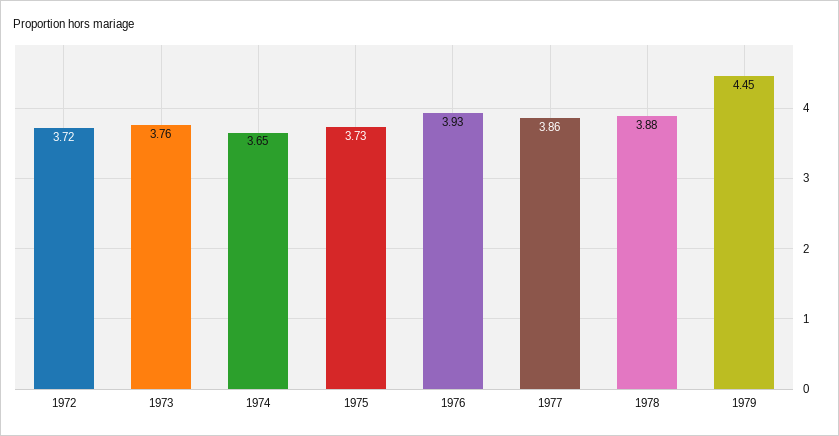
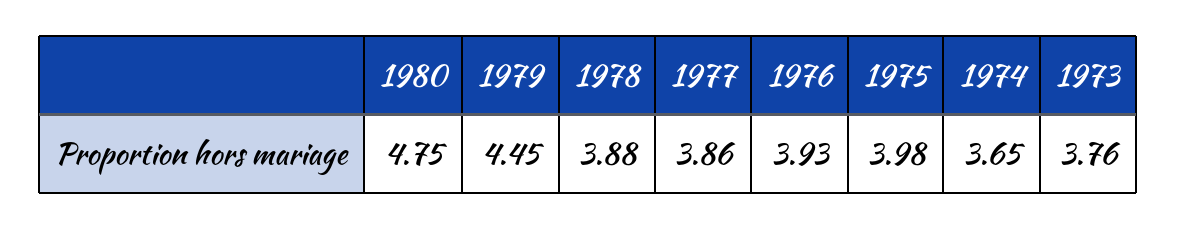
1972: 3.72 -> none
1975: 3.73 -> 3.98
1980: none -> 4.75

